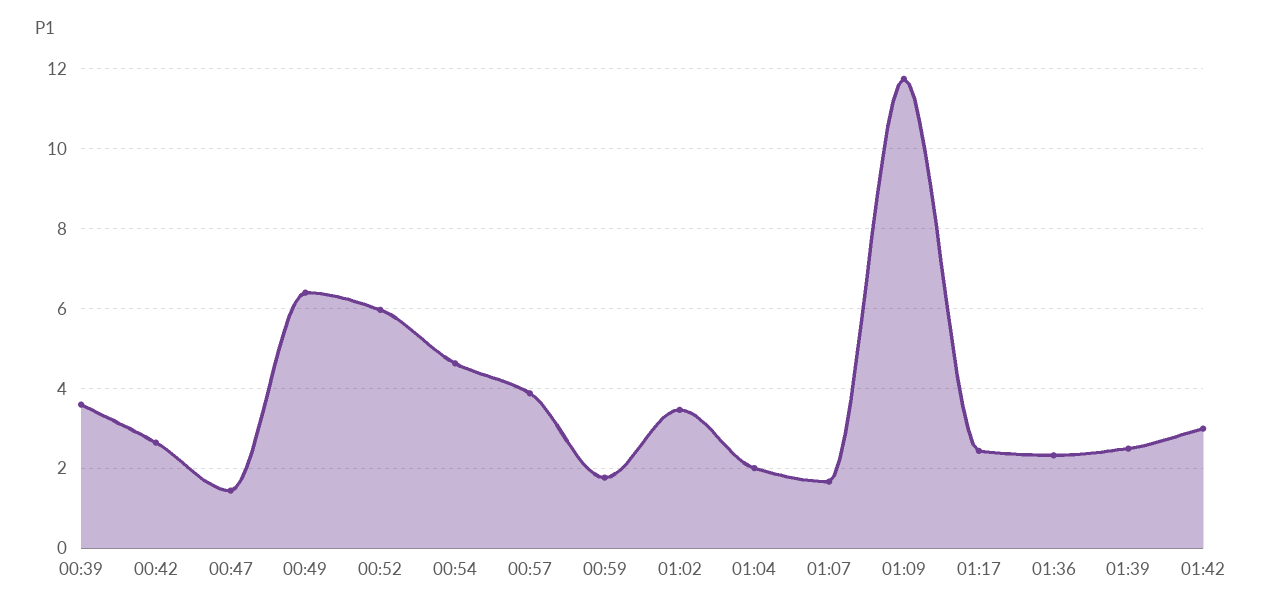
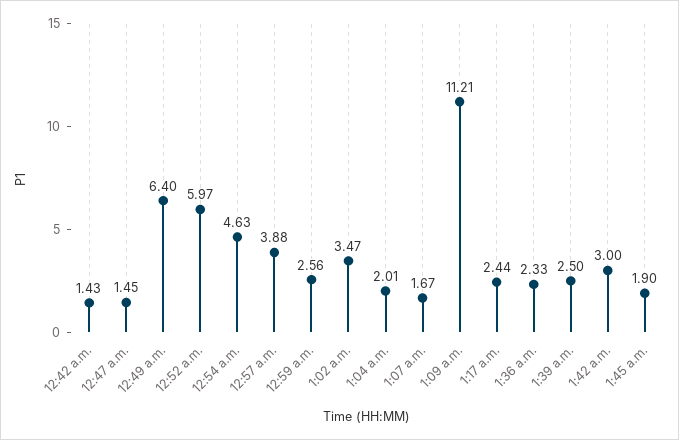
00:39: 3.6 -> none
00:42: 2.6 -> 1.43
00:59: 1.8 -> 2.56
01:09: 11.8 -> 11.21
1:45 a.m.: none -> 1.9

